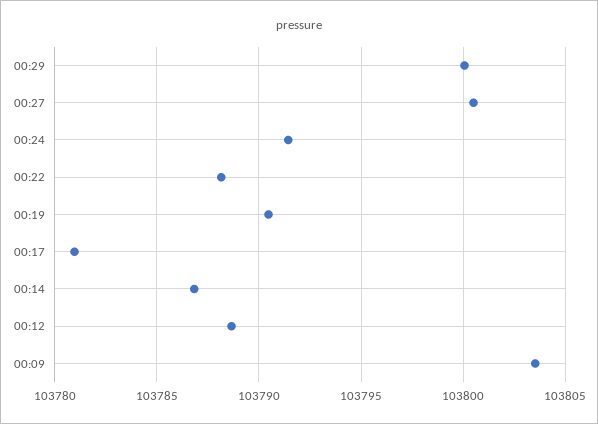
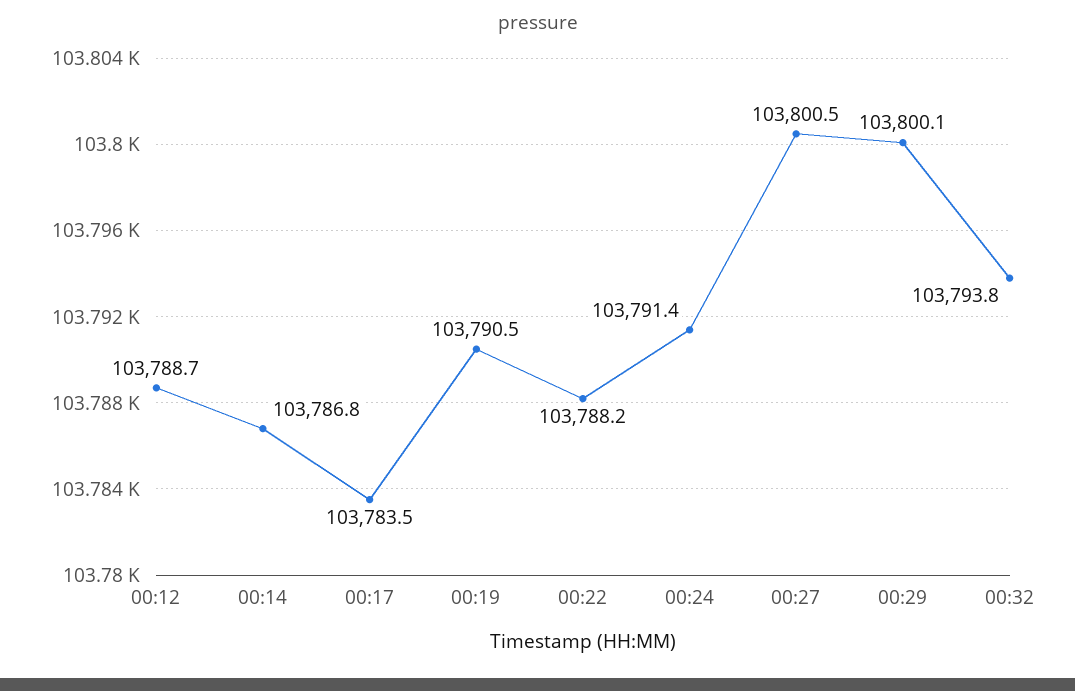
00:17: 103781 -> 103783.5
00:09: 103803.5 -> none
00:32: none -> 103793.8

